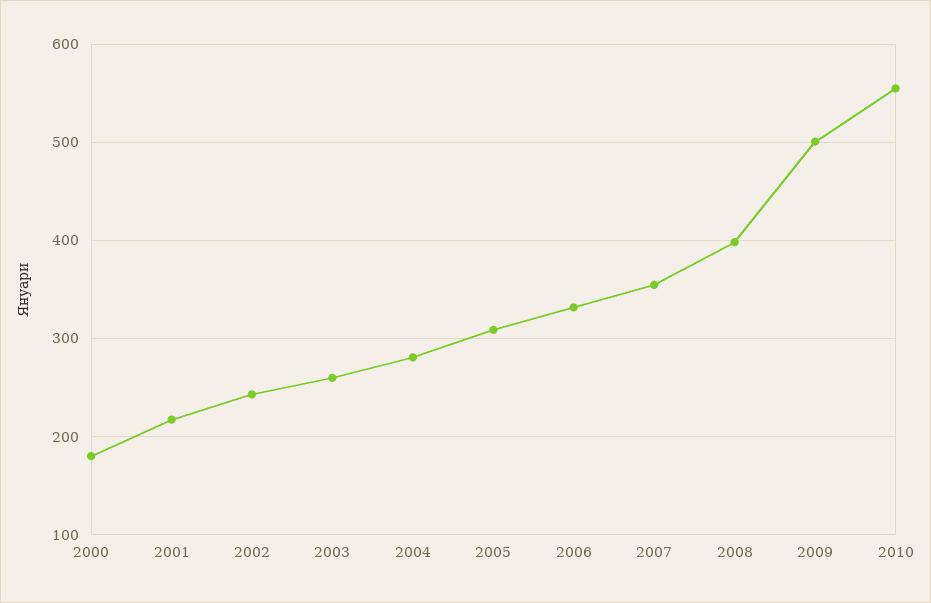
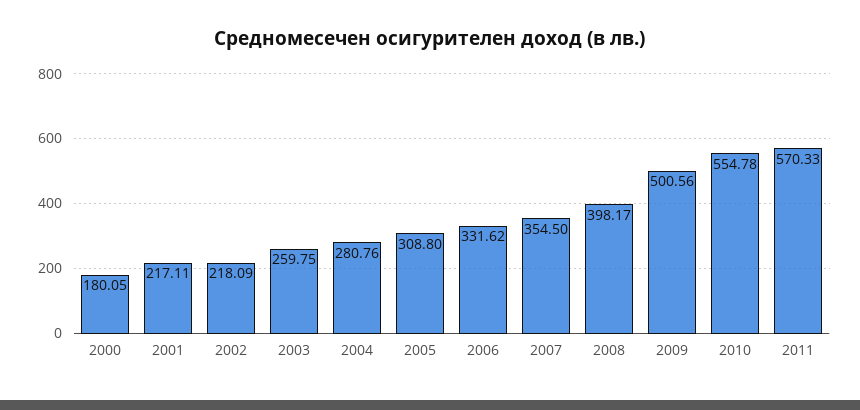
2002: 240 -> 218.09
2011: none -> 570.33

